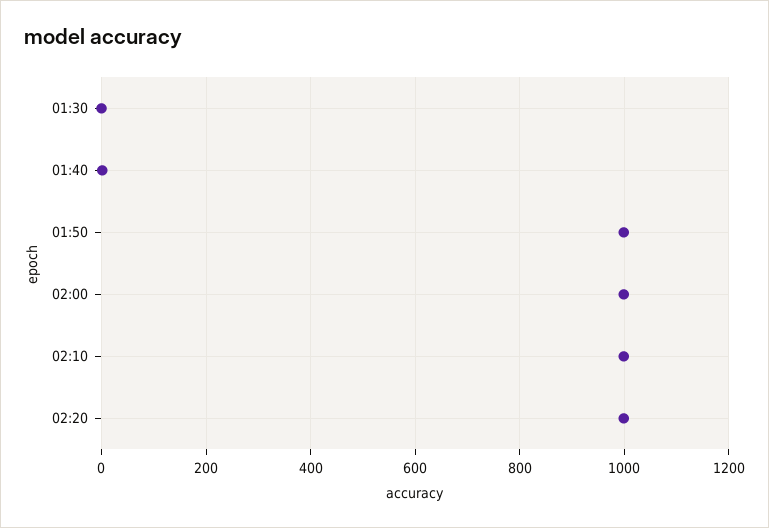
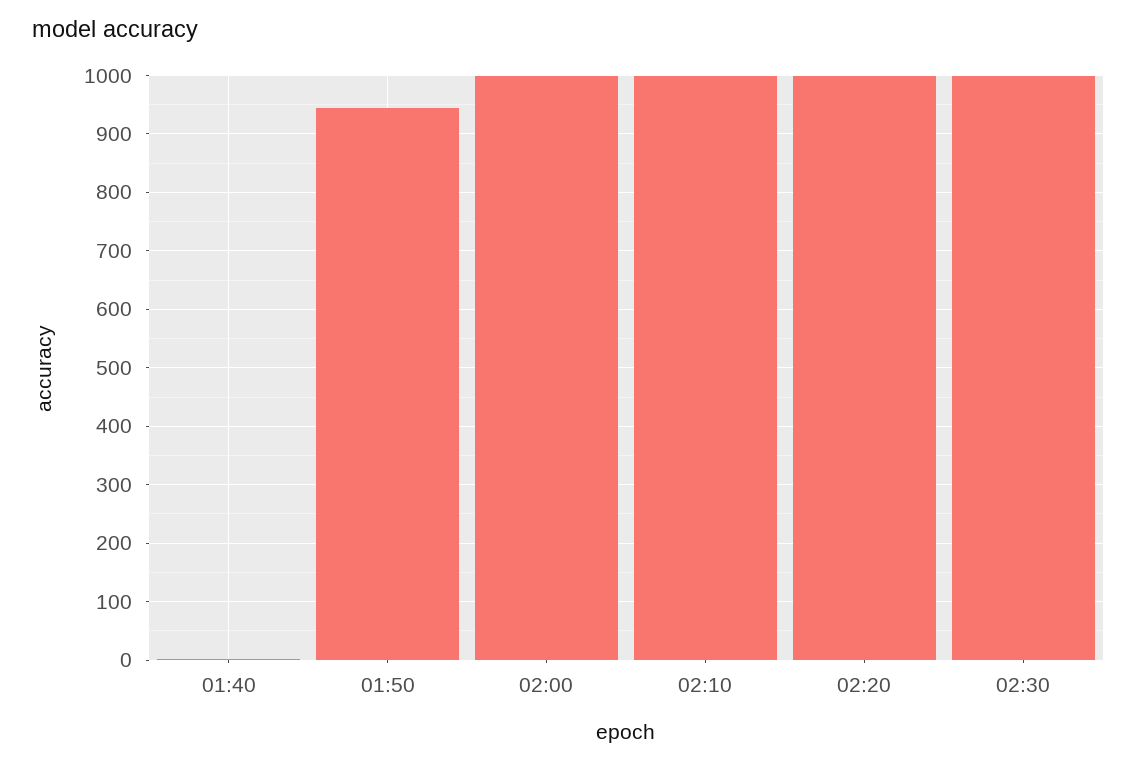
01:30: 0 -> none
01:50: 1000 -> 940
02:30: none -> 1000

